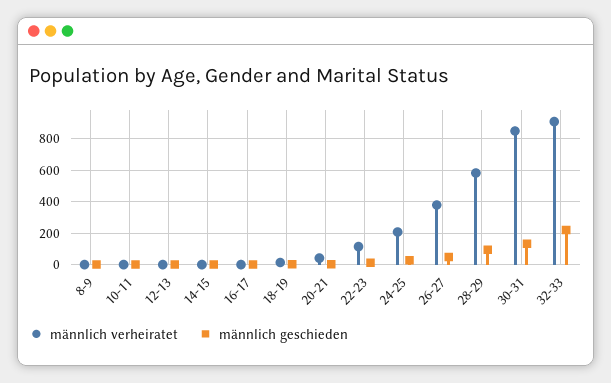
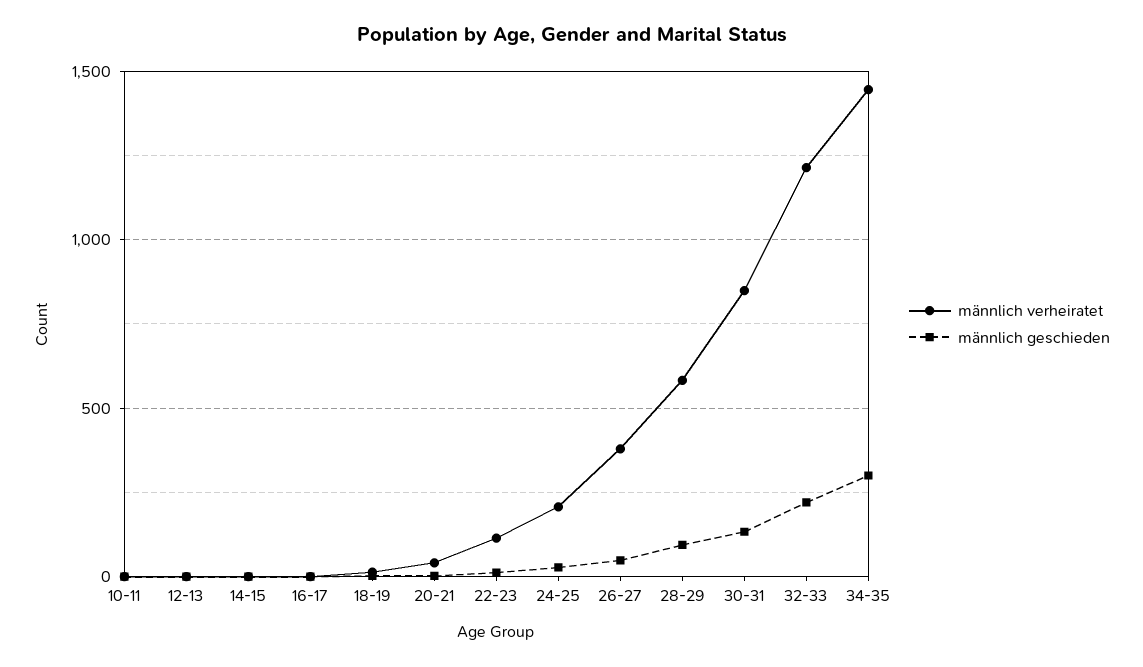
männlich verheiratet, 8-9: 0 -> none
männlich geschieden, 8-9: 0 -> none
männlich verheiratet, 32-33: 900 -> 1200
männlich verheiratet, 34-35: none -> 1450
männlich geschieden, 34-35: none -> 300

